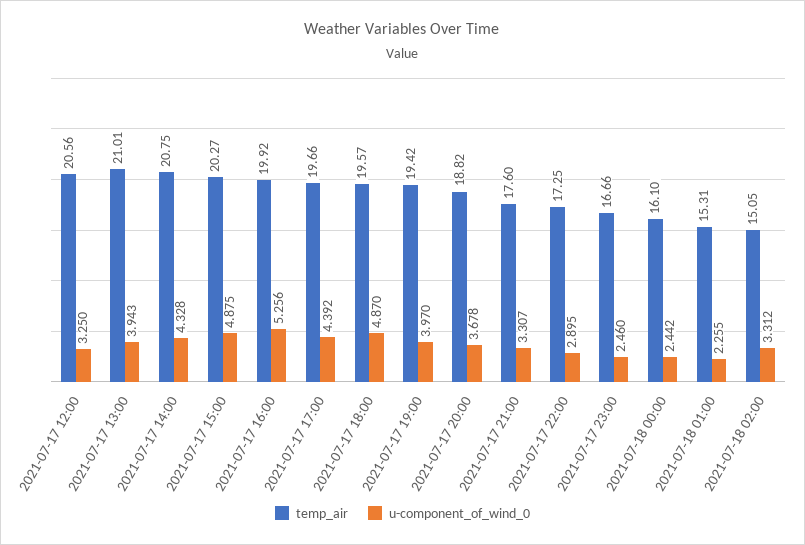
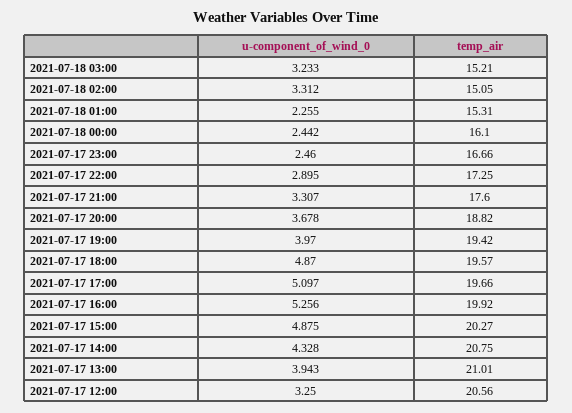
u-component_of_wind_0, 2021-07-17 17:00: 4.392 -> 5.097
u-component_of_wind_0, 2021-07-18 03:00: none -> 3.233
temp_air, 2021-07-18 03:00: none -> 15.21

